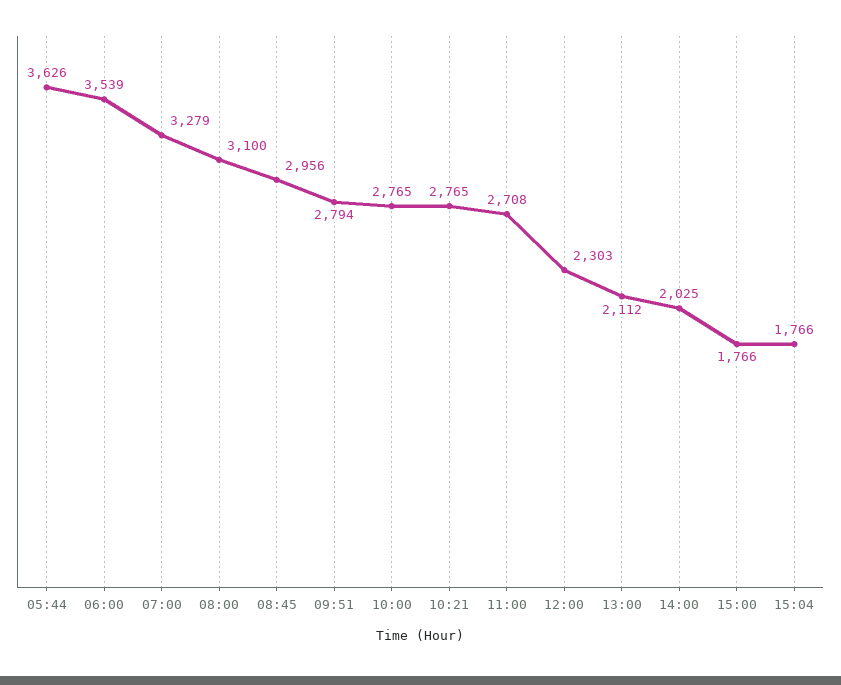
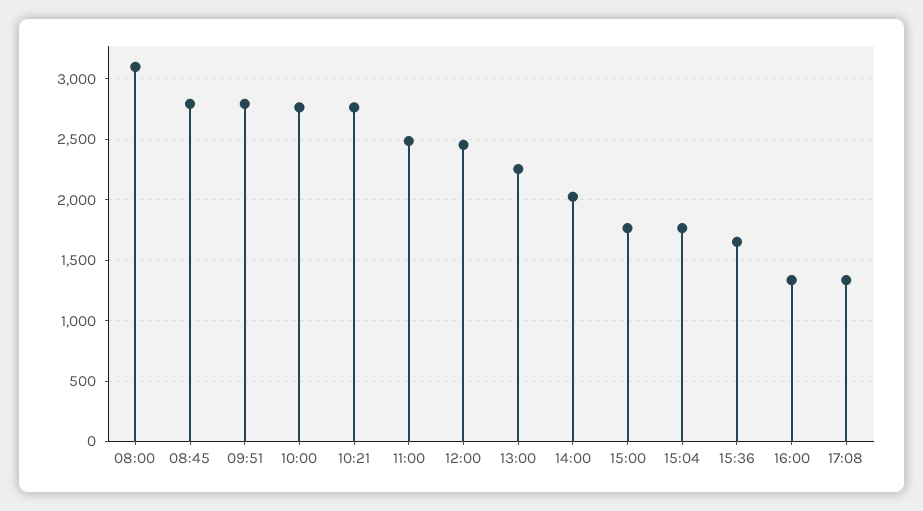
05:44: 3626 -> none
06:00: 3539 -> none
07:00: 3279 -> none
08:45: 2956 -> 2800
11:00: 2708 -> 2500
12:00: 2303 -> 2450
13:00: 2112 -> 2250
15:36: none -> 1650
16:00: none -> 1350
17:08: none -> 1350

